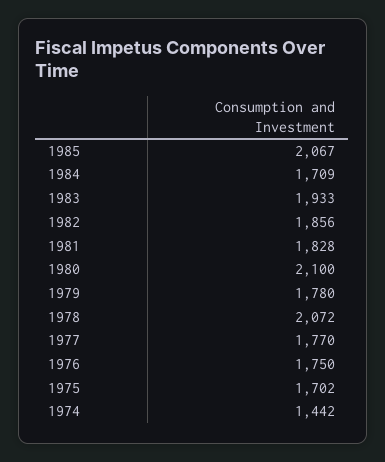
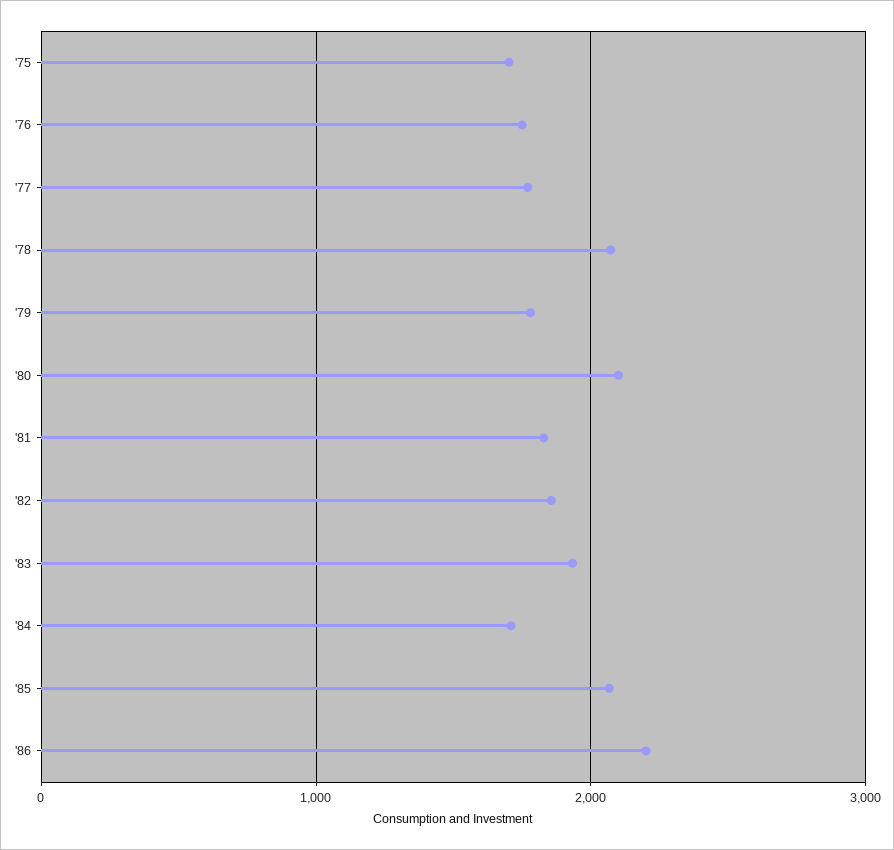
1974: 1442 -> none
'86: none -> 2200

